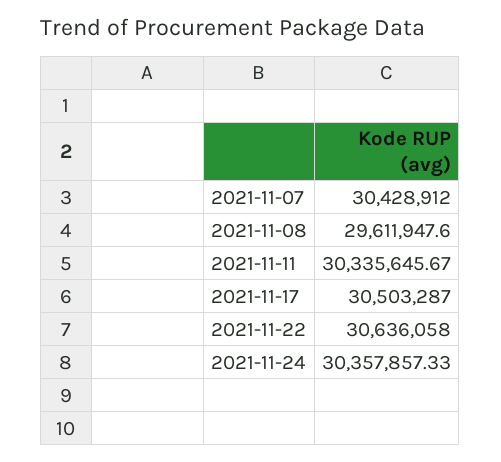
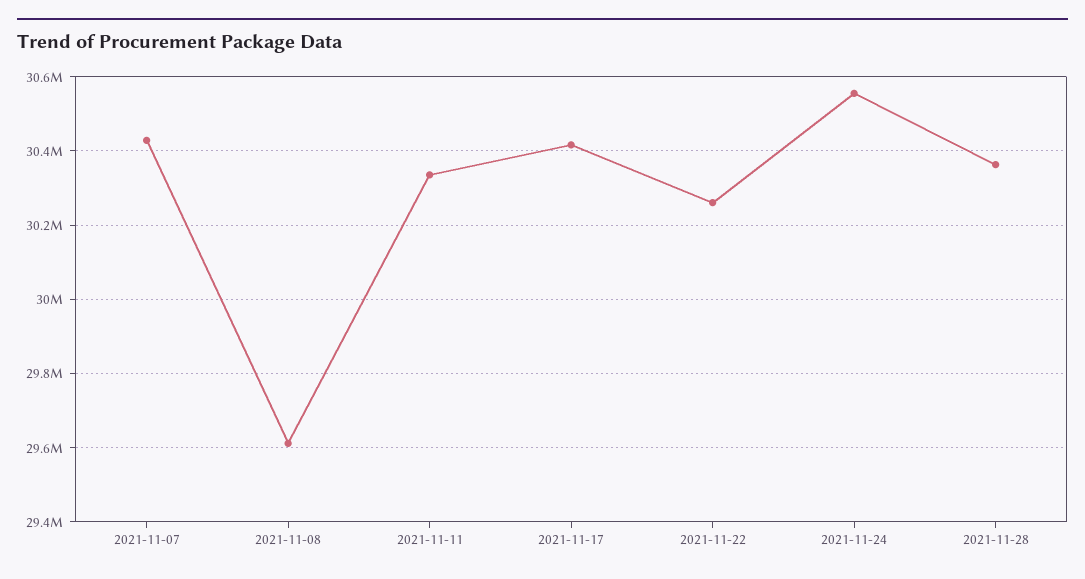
2021-11-17: 30503287 -> 30420000
2021-11-22: 30636058 -> 30260000
2021-11-24: 30357857.33 -> 30560000
2021-11-28: none -> 30360000

